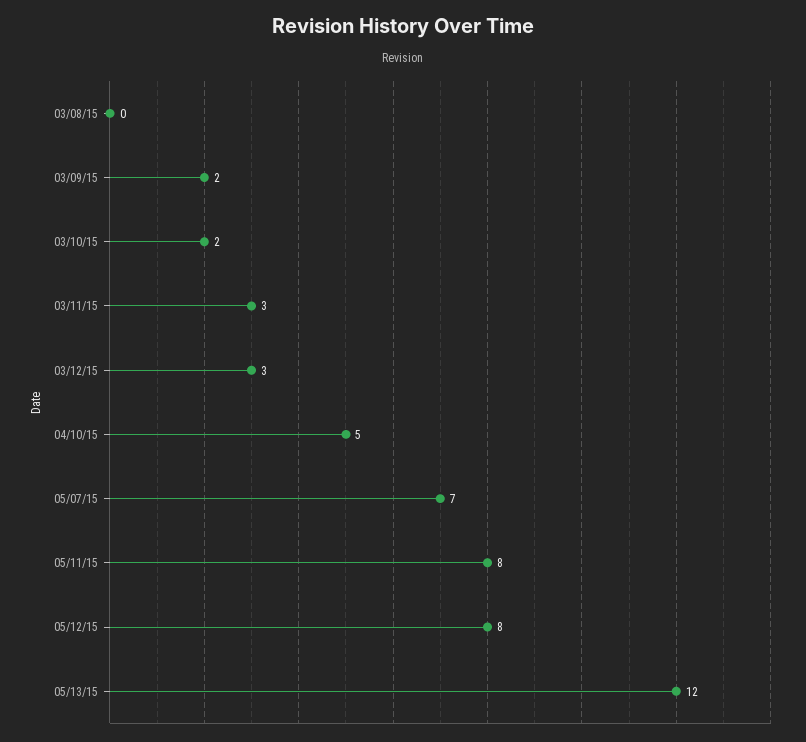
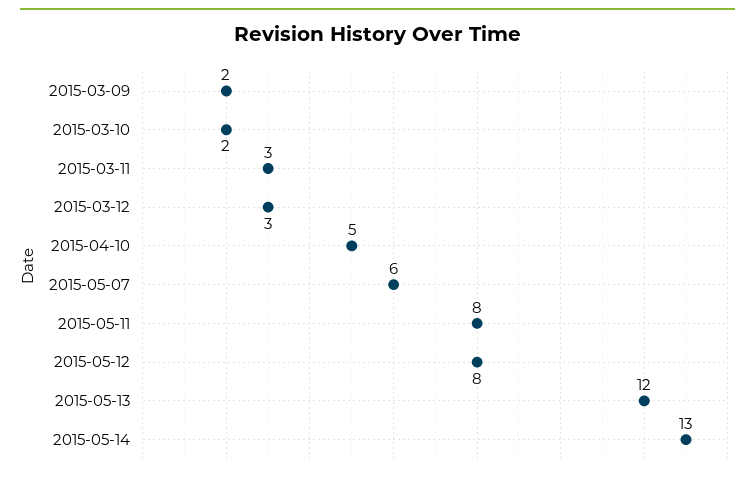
03/08/15: 0 -> none
05/07/15: 7 -> 6
2015-05-14: none -> 13

